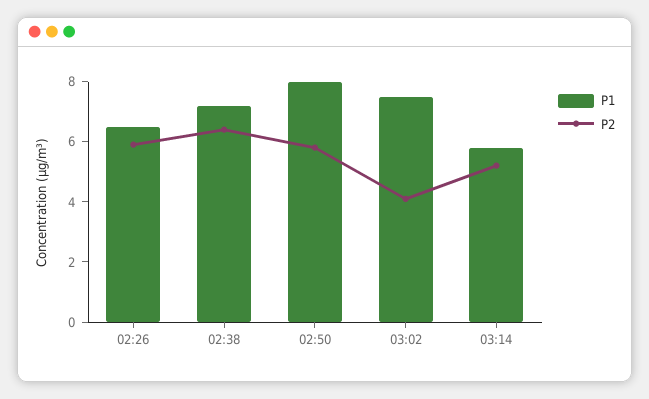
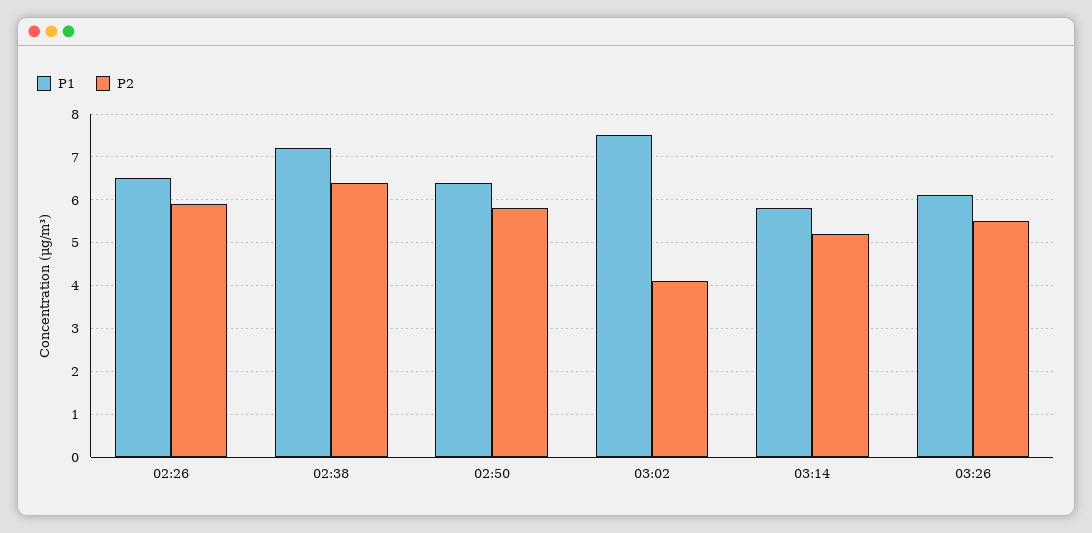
P1, 02:50: 8 -> 6.5
P1, 03:26: none -> 6
P2, 03:26: none -> 5.5

